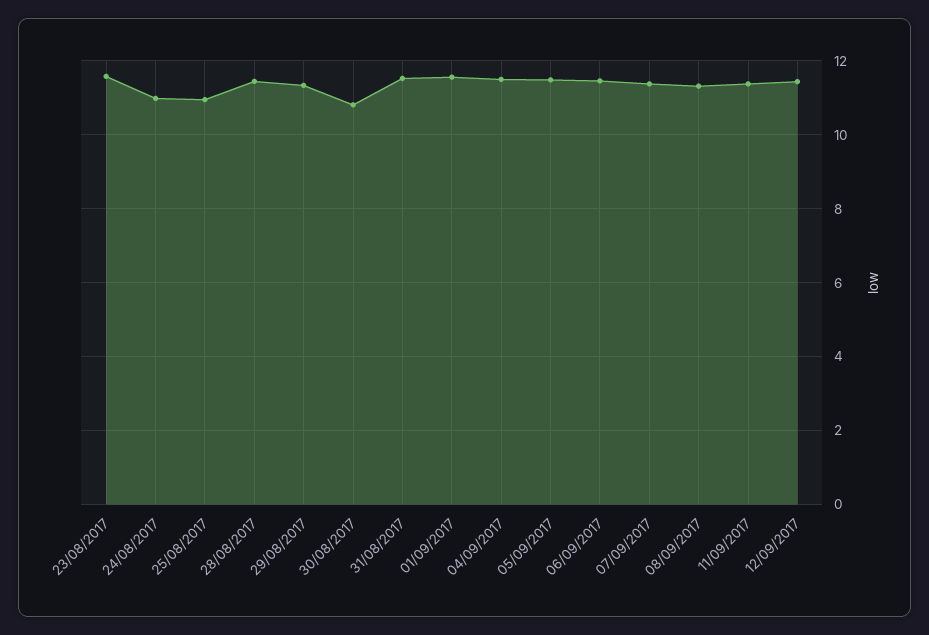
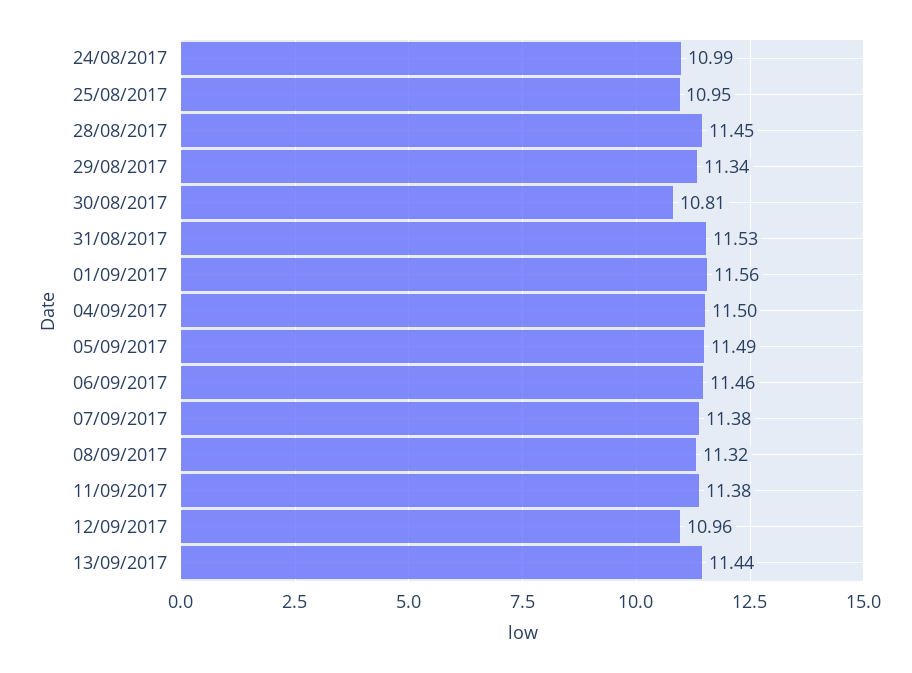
23/08/2017: 11.6 -> none
12/09/2017: 11.4 -> 10.96
13/09/2017: none -> 11.44

